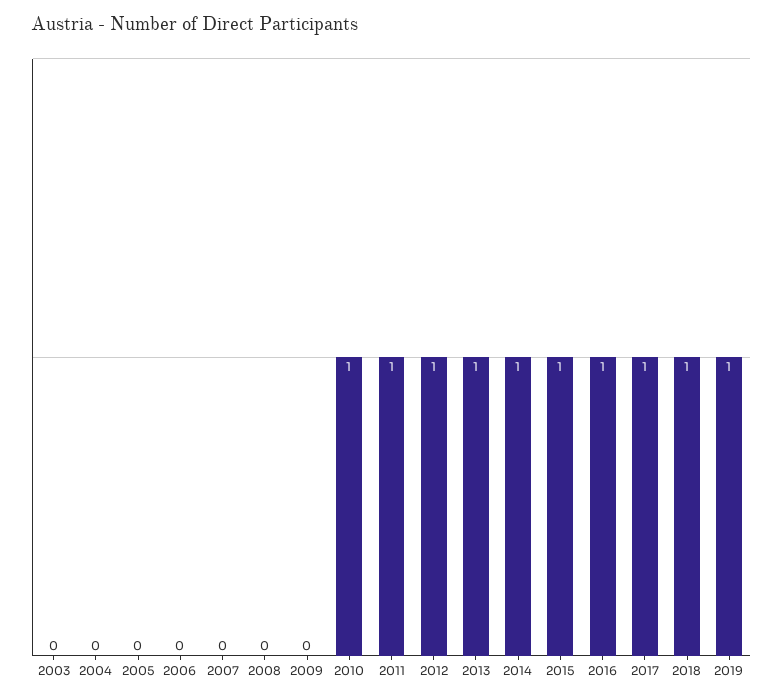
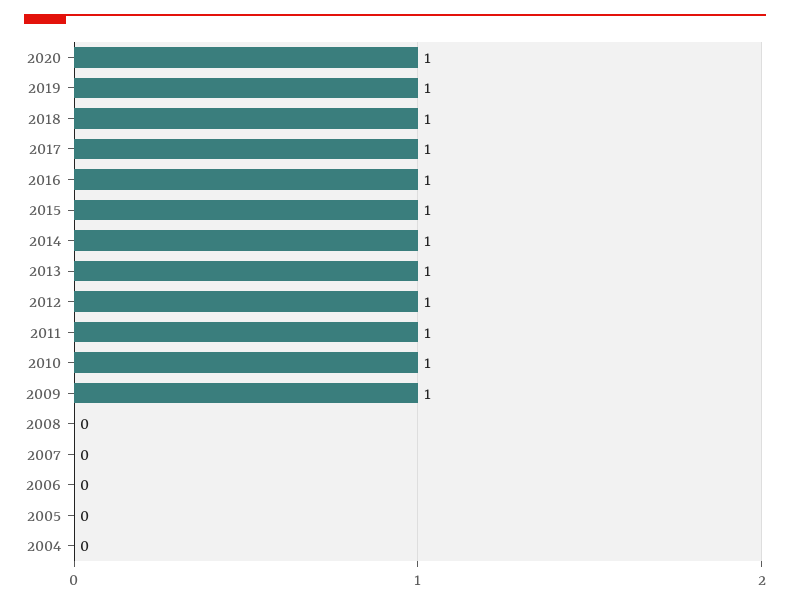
2003: 0 -> none
2009: 0 -> 1
2020: none -> 1

